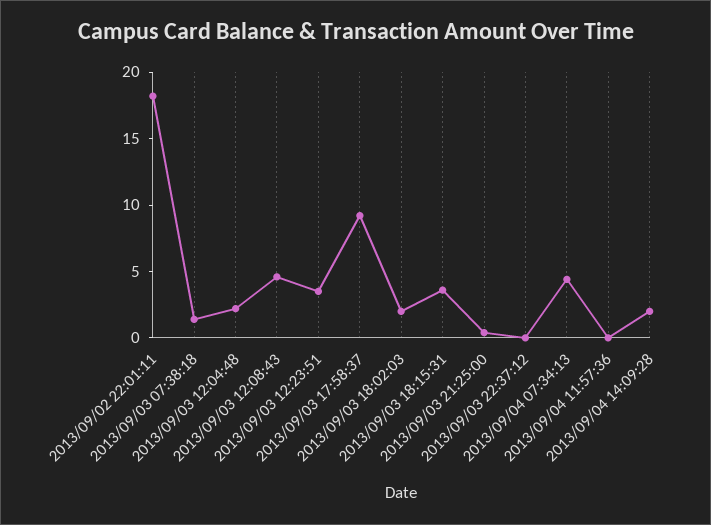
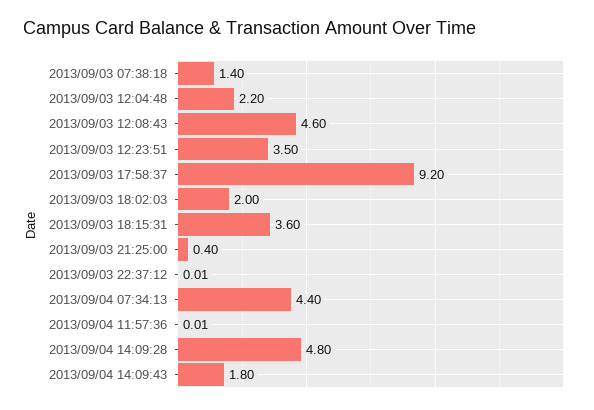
2013/09/02 22:01:11: 18 -> none
2013/09/04 14:09:28: 2 -> 4.8
2013/09/04 14:09:43: none -> 1.8

